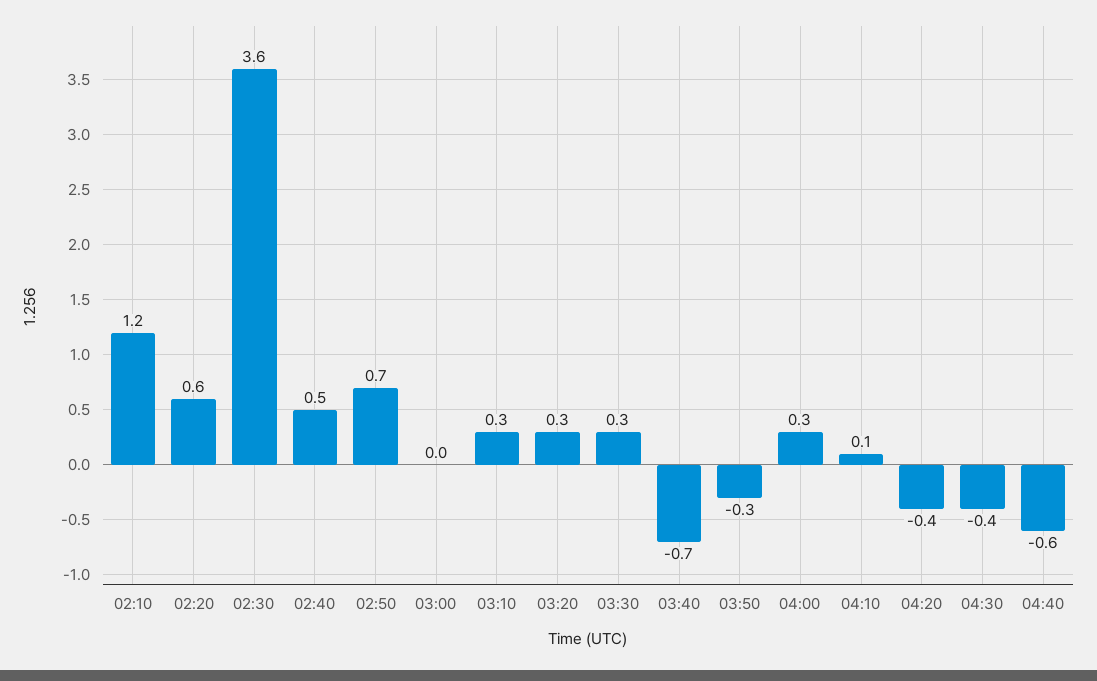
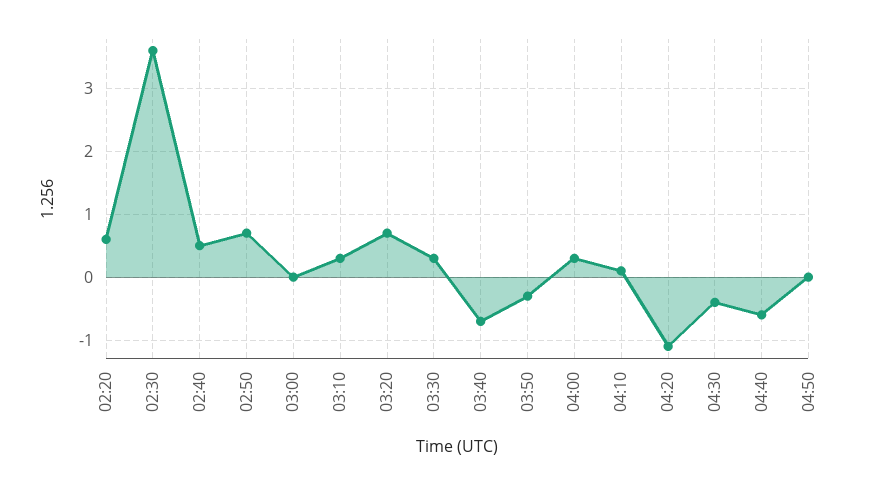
02:10: 1.2 -> none
03:20: 0.3 -> 0.7
04:20: -0.4 -> -1.1
04:50: none -> 0

